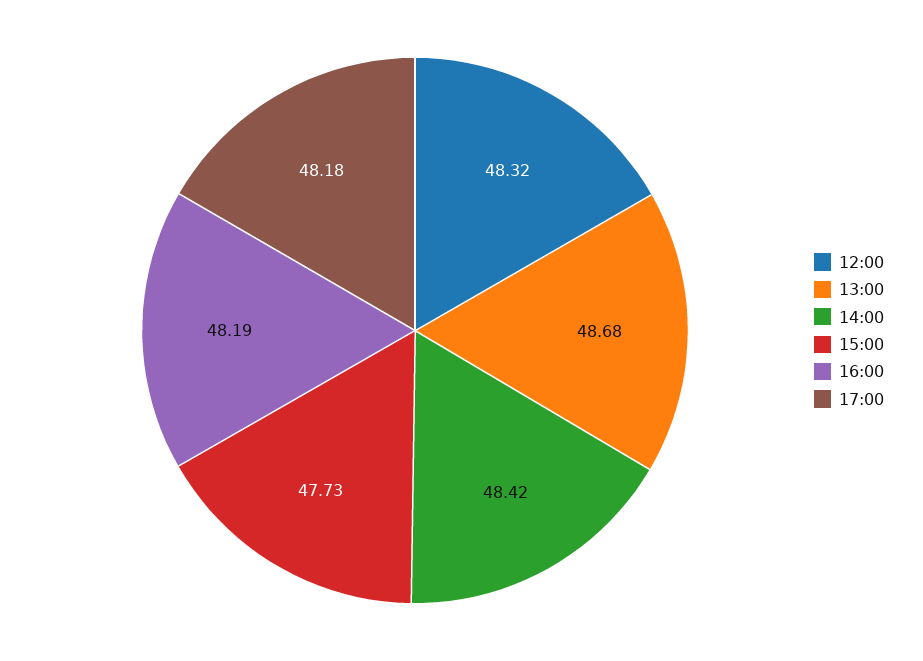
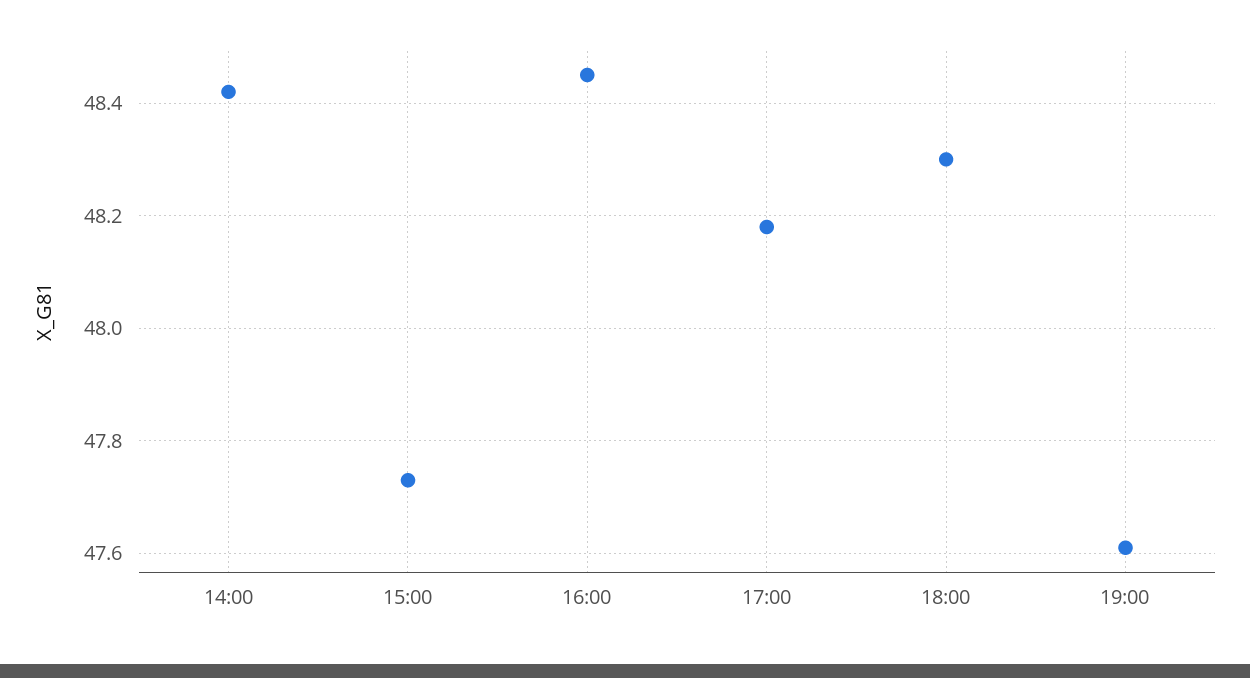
12:00: 48.32 -> none
13:00: 48.68 -> none
16:00: 48.19 -> 48.45
18:00: none -> 48.3
19:00: none -> 47.6

